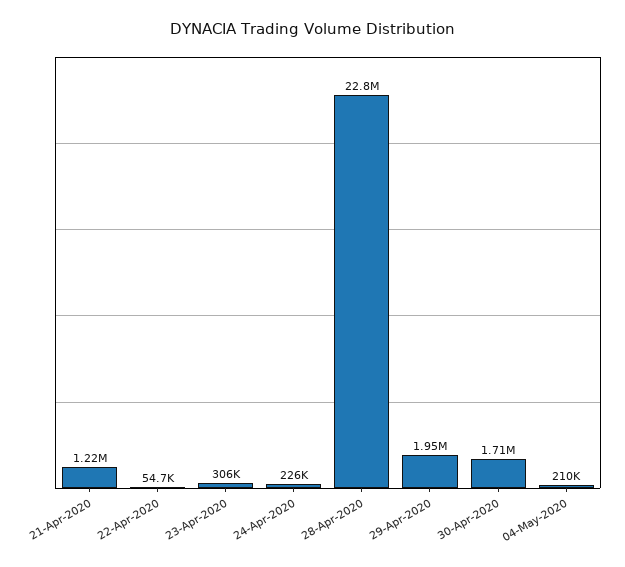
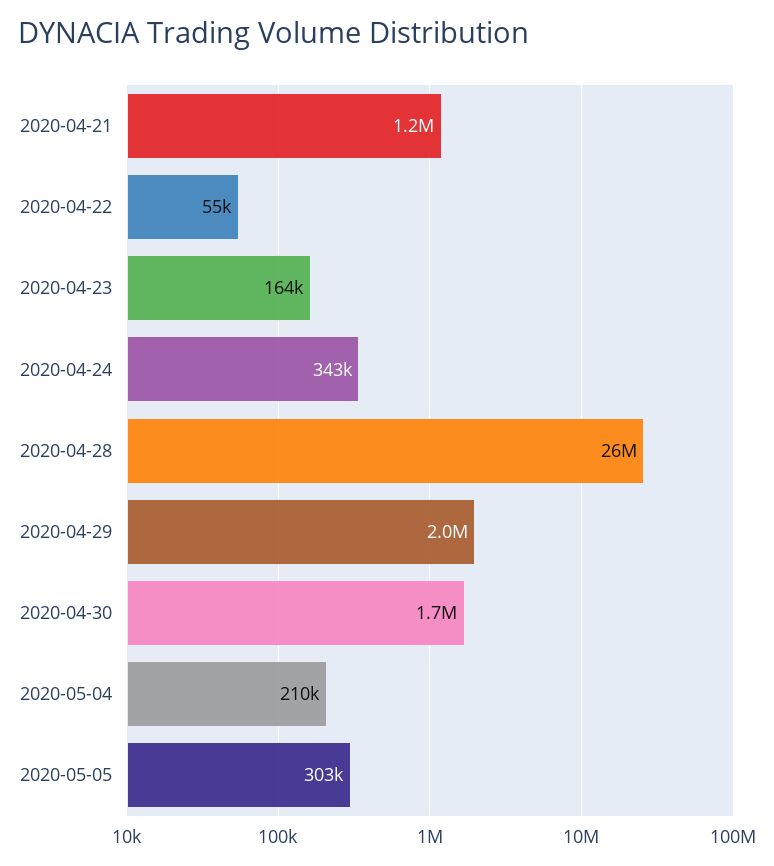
23-Apr-2020: 306000 -> 164000
24-Apr-2020: 226000 -> 343000
28-Apr-2020: 22800000 -> 26000000
2020-05-05: none -> 303000

